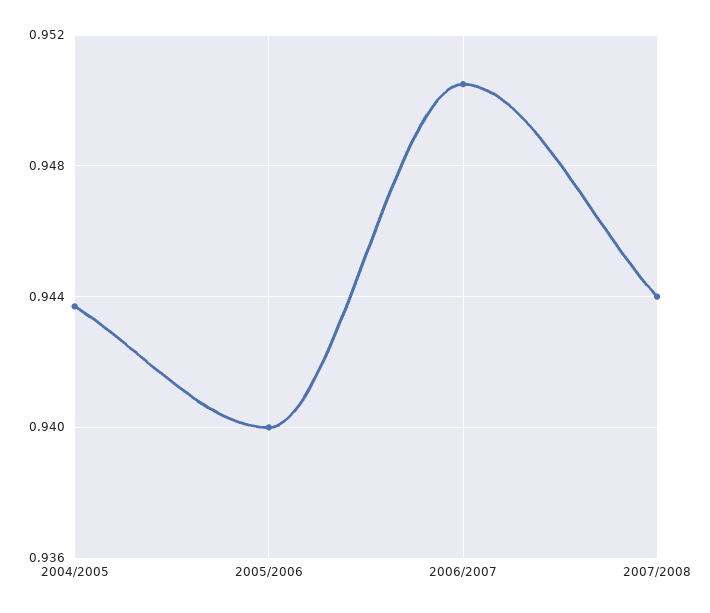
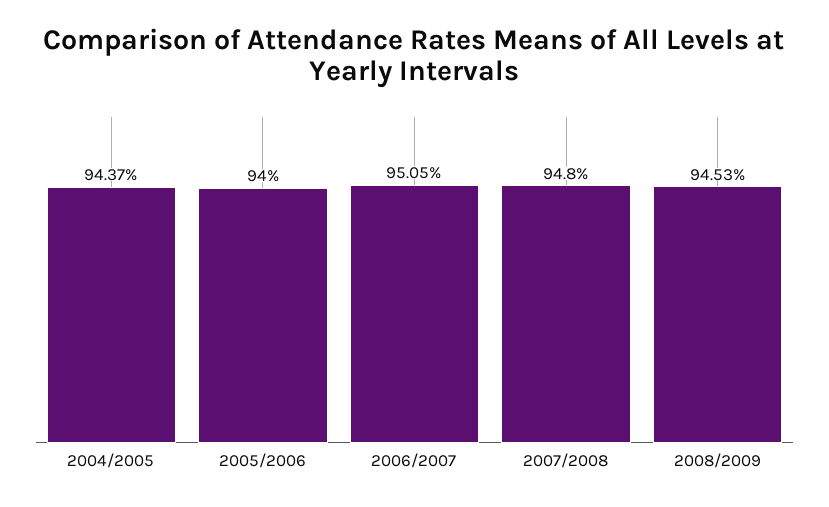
2007/2008: 0.944 -> 0.948
2008/2009: none -> 0.9453

